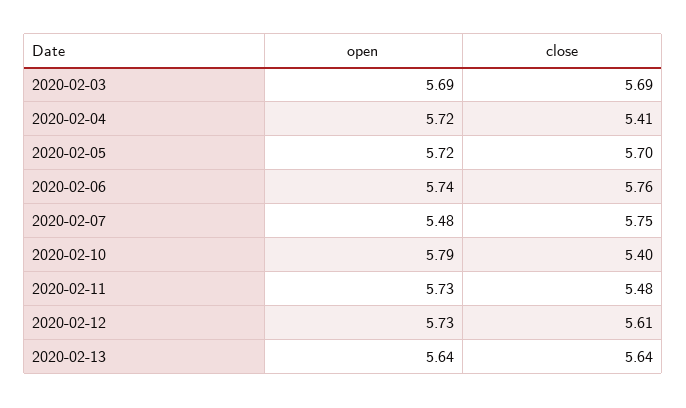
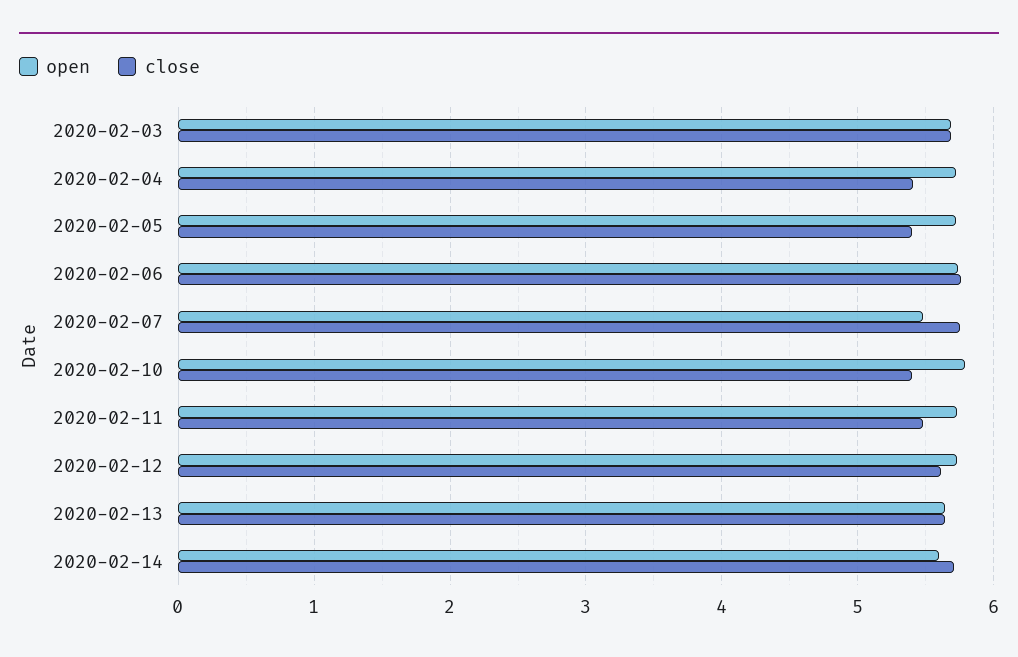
close, 2020-02-05: 5.7 -> 5.4
open, 2020-02-14: none -> 5.6
close, 2020-02-14: none -> 5.7

